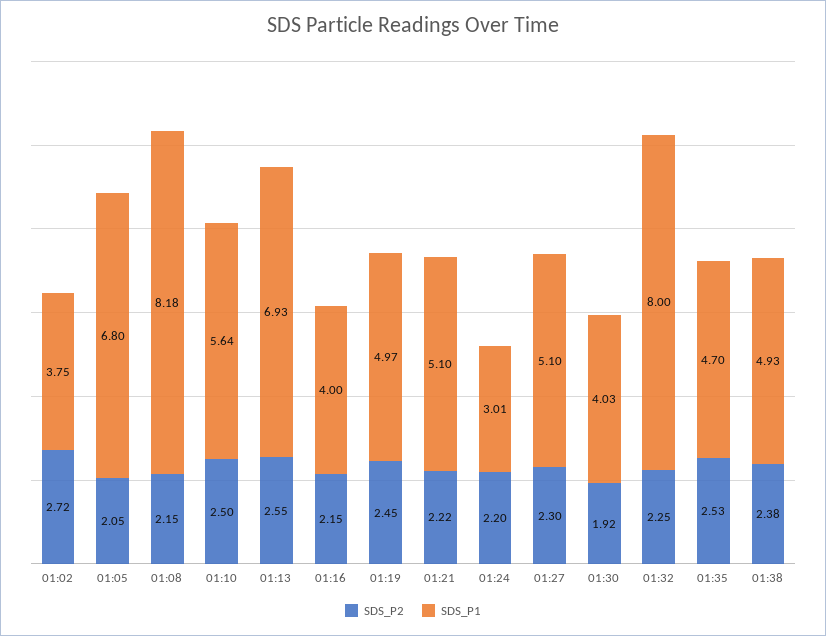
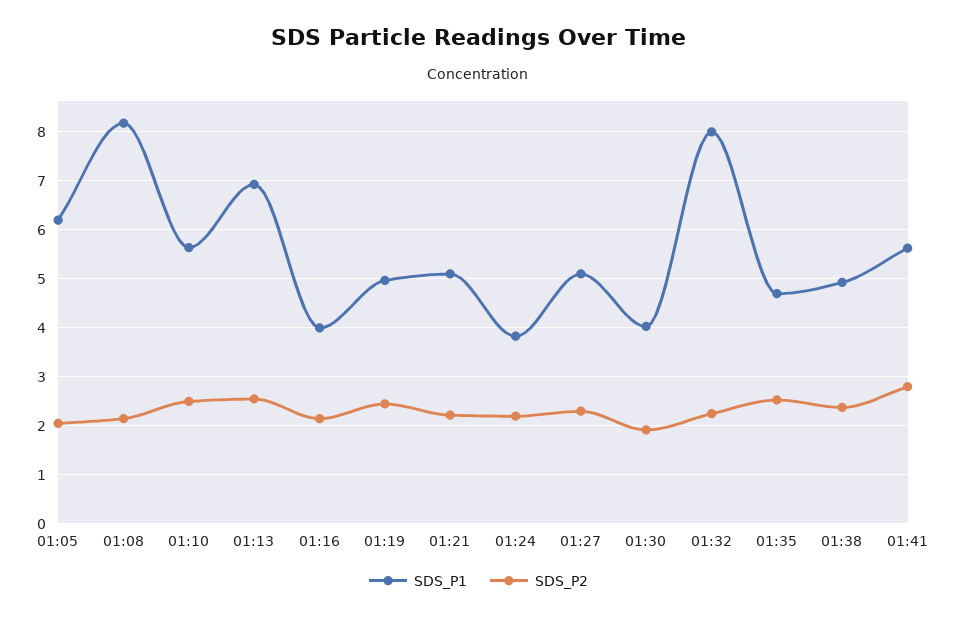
SDS_P2, 01:02: 2.72 -> none
SDS_P1, 01:02: 3.75 -> none
SDS_P1, 01:05: 6.8 -> 6.2
SDS_P1, 01:24: 3.01 -> 3.8
SDS_P1, 01:41: none -> 5.6
SDS_P2, 01:41: none -> 2.8

